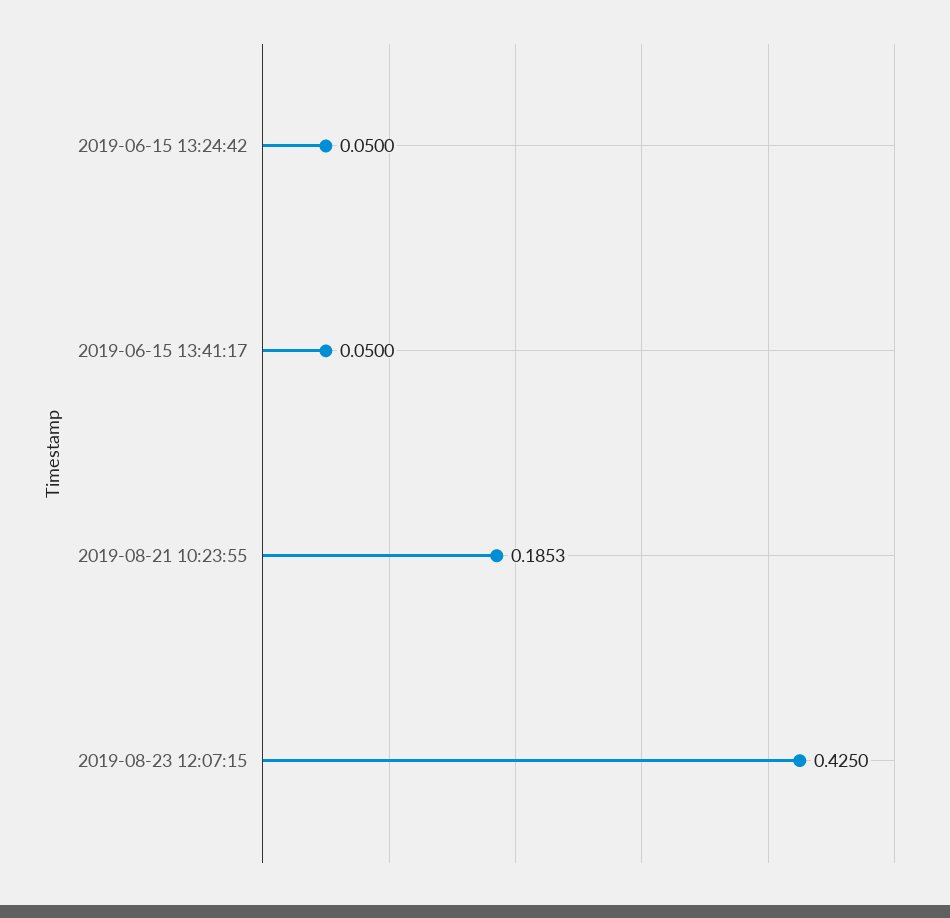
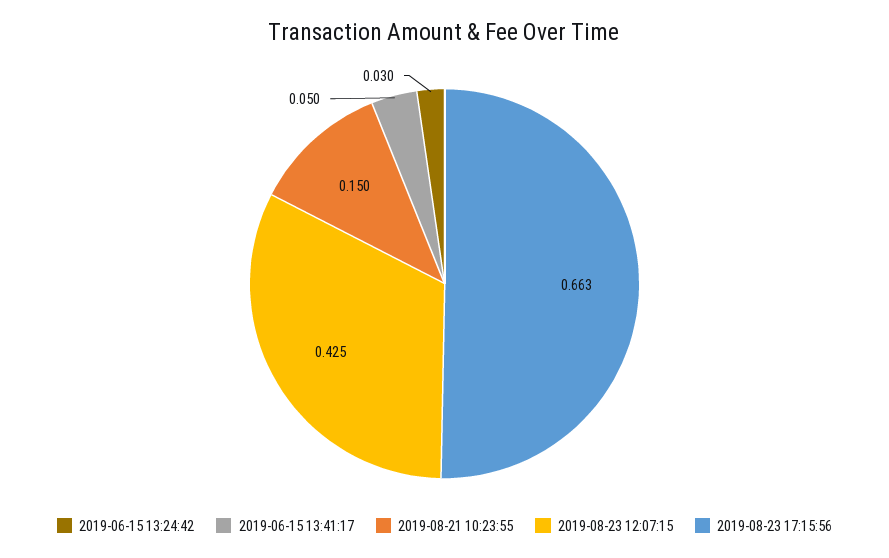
2019-06-15 13:24:42: 0.05 -> 0.03
2019-08-21 10:23:55: 0.1853 -> 0.15
2019-08-23 17:15:56: none -> 0.663

